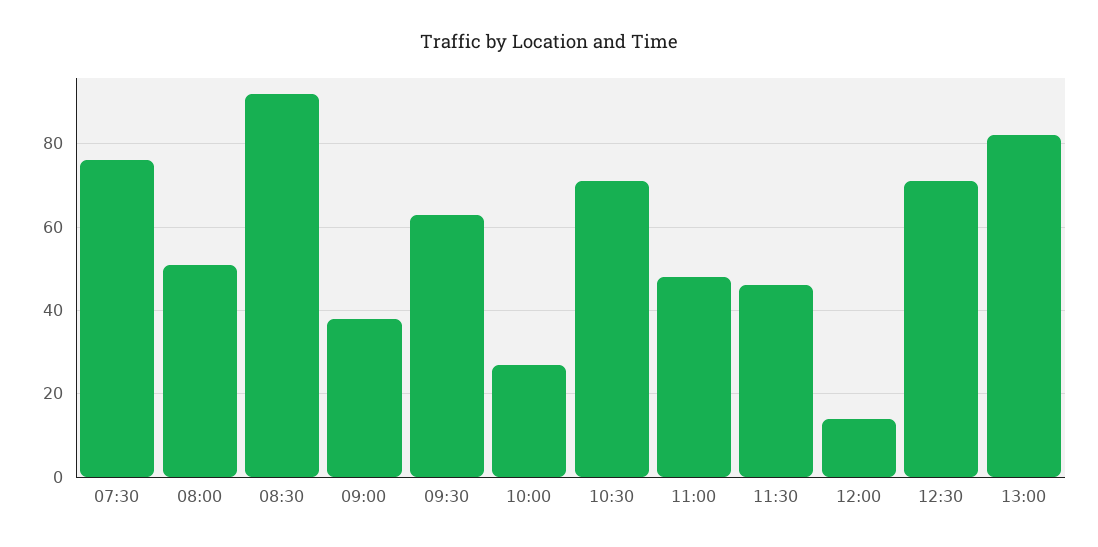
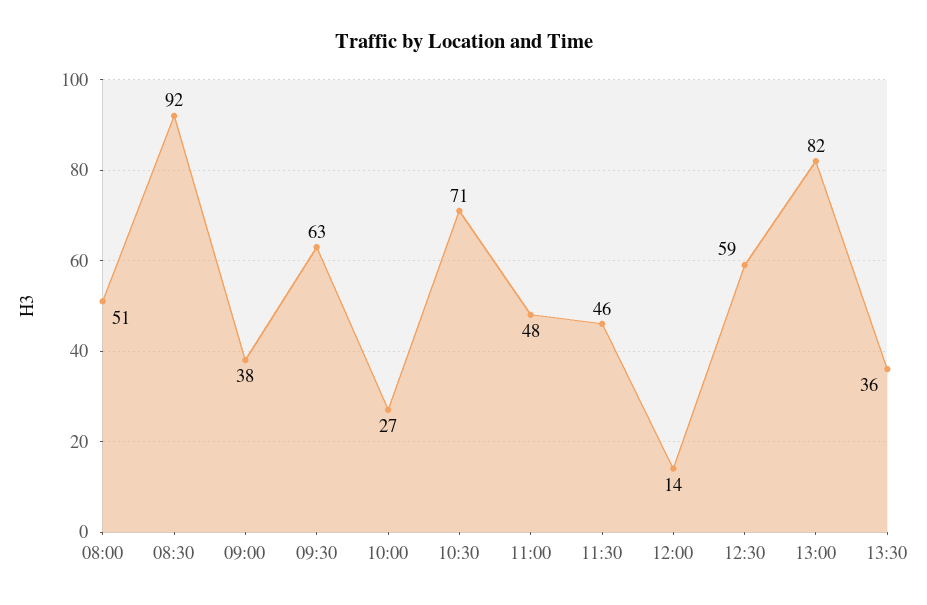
07:30: 75 -> none
12:30: 70 -> 59
13:30: none -> 36

